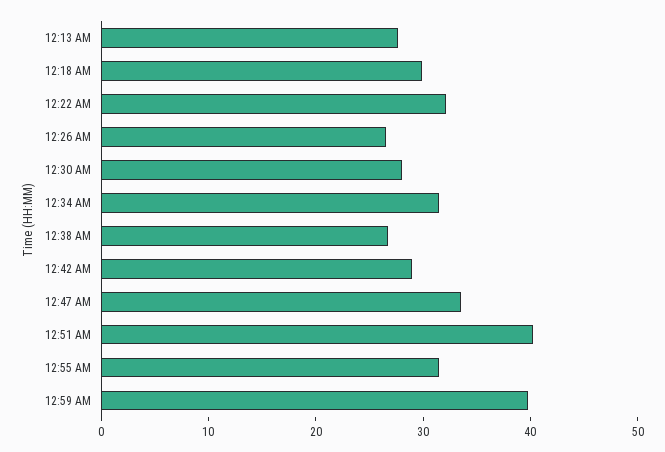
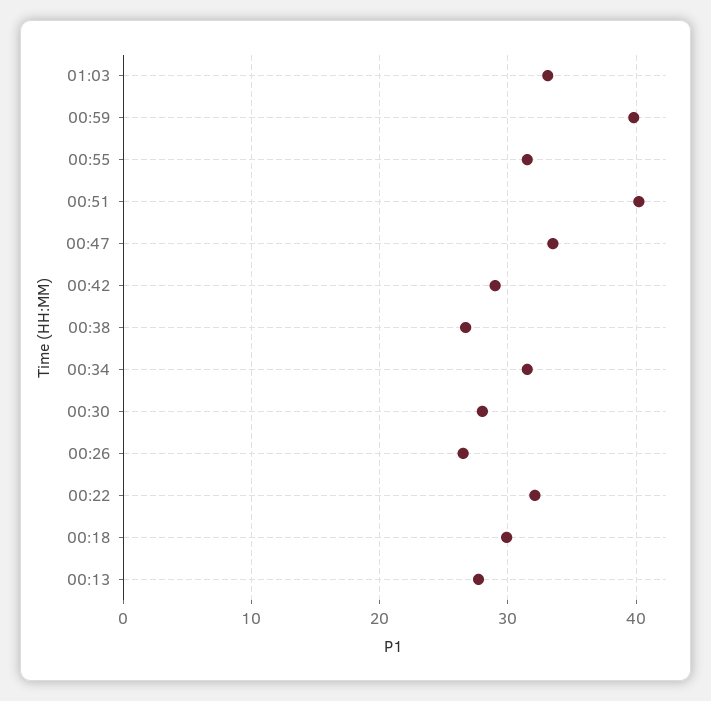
01:03: none -> 33

